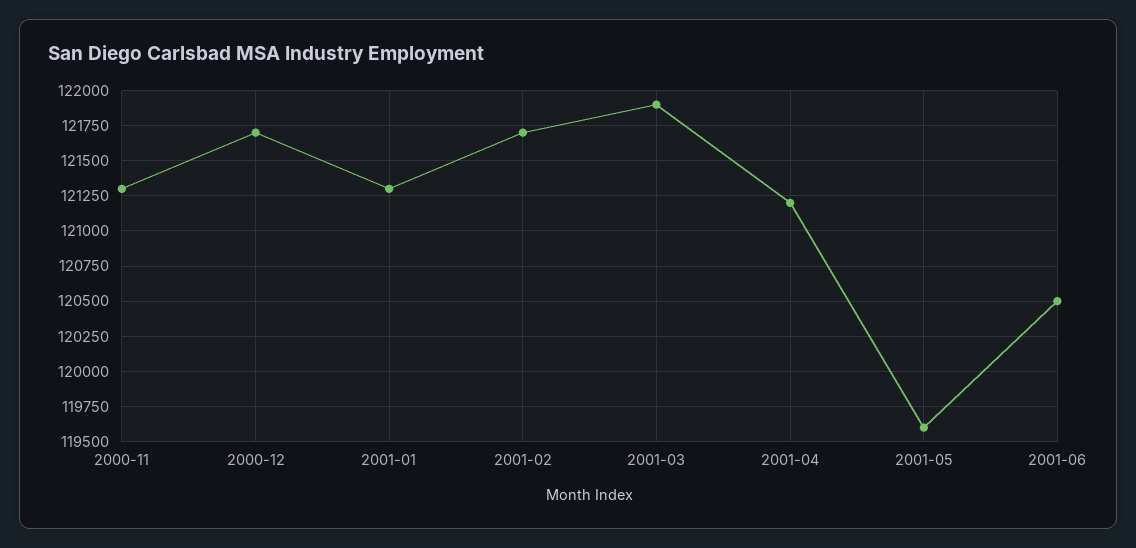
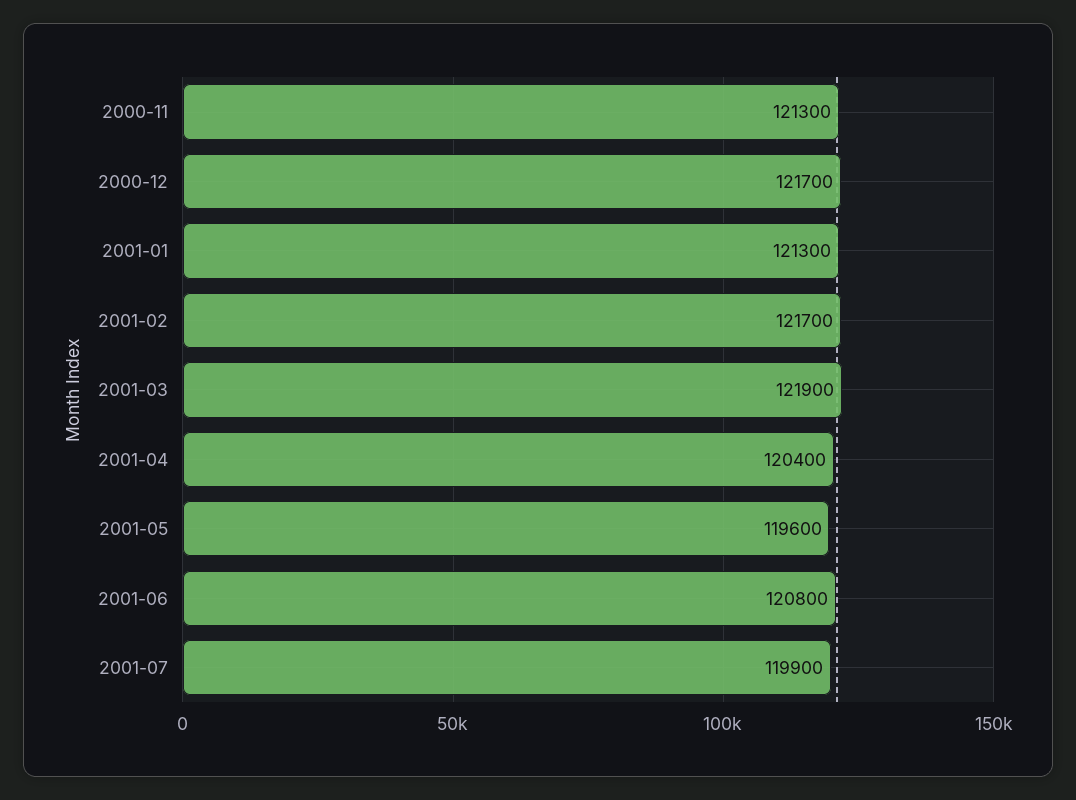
2001-04: 121200 -> 120400
2001-06: 120500 -> 120800
2001-07: none -> 119900

